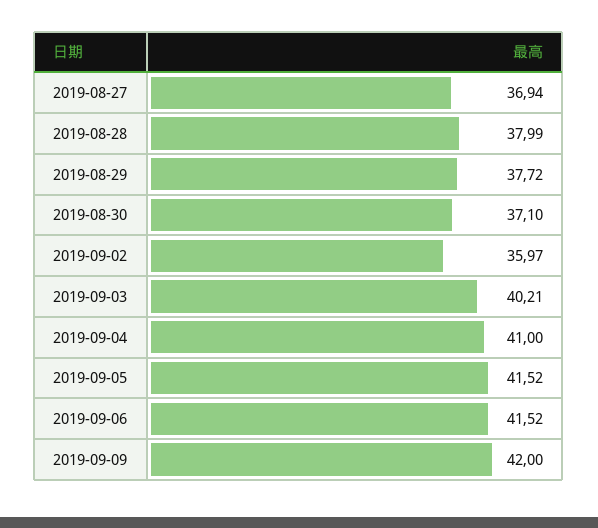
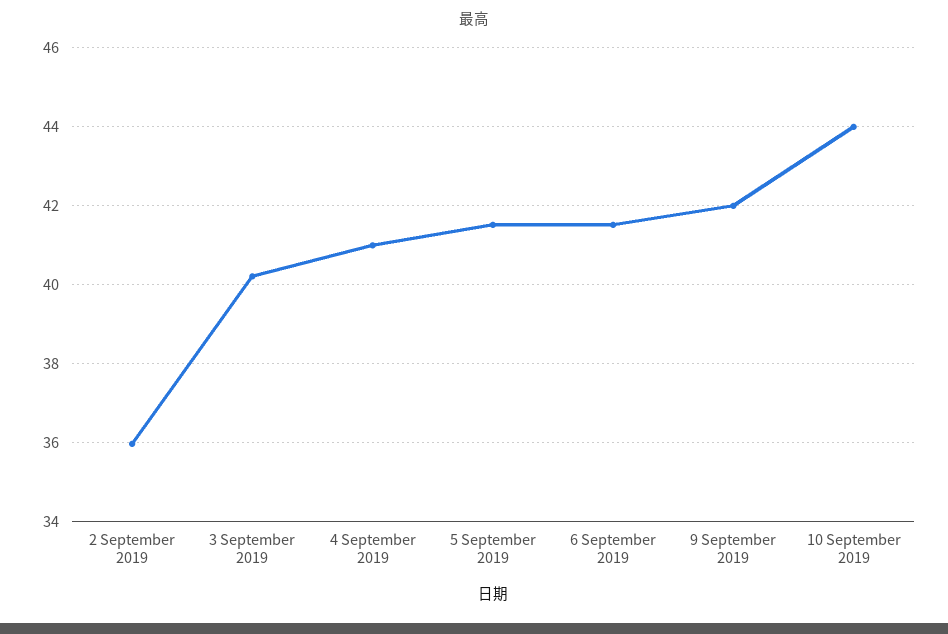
2019-08-27: 36.94 -> none
2019-08-28: 37.99 -> none
2019-08-29: 37.72 -> none
2019-08-30: 37.1 -> none
10 September 2019: none -> 44

